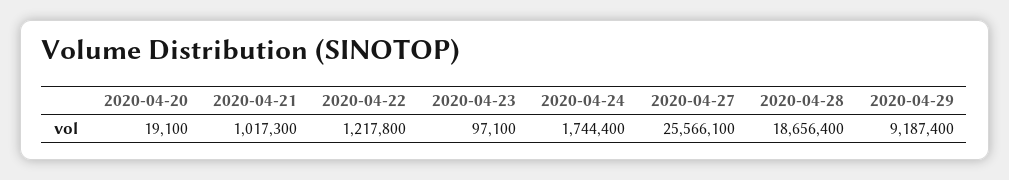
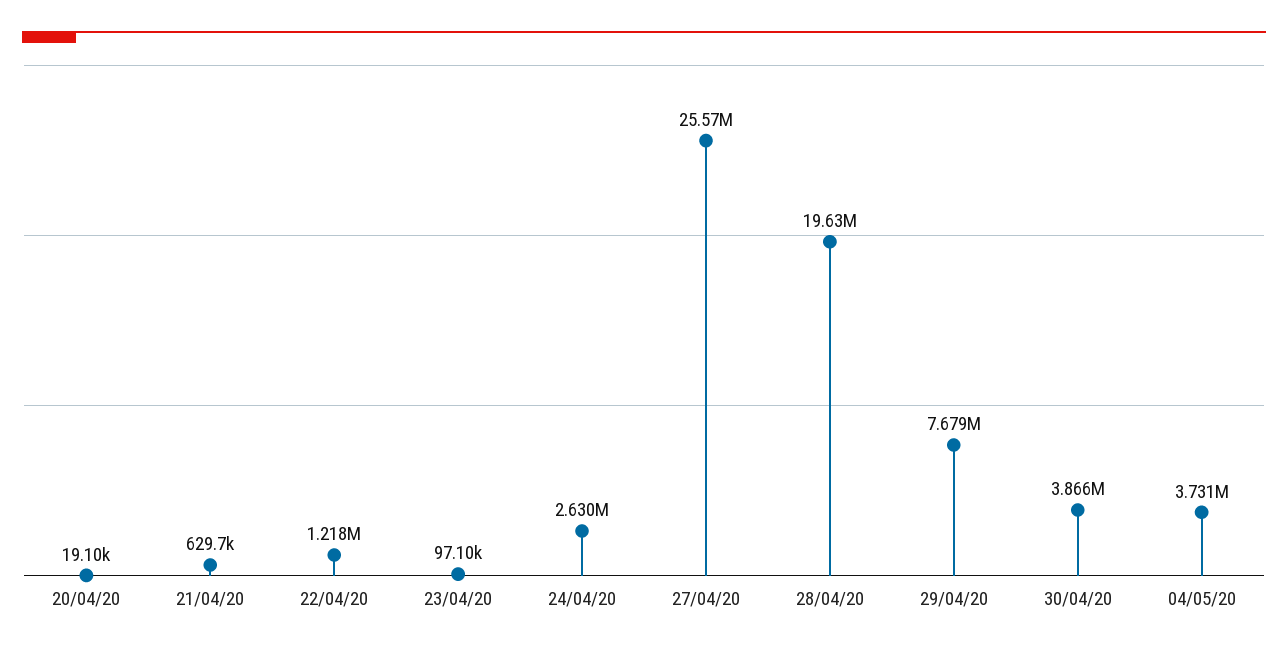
2020-04-21: 1017300 -> 629700
2020-04-24: 1744400 -> 2630000
2020-04-28: 18656400 -> 19630000
2020-04-29: 9187400 -> 7679000
30/04/20: none -> 3866000
04/05/20: none -> 3731000

